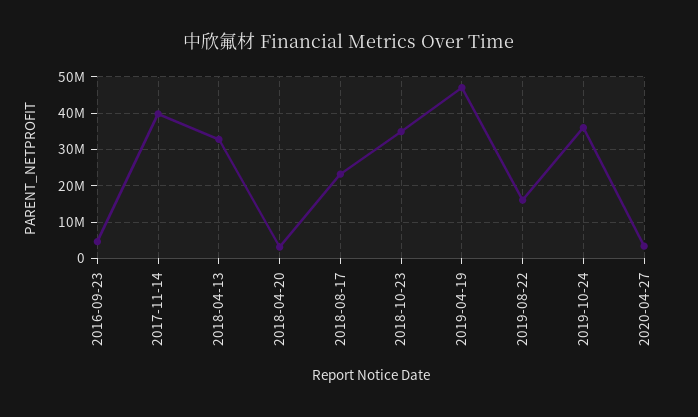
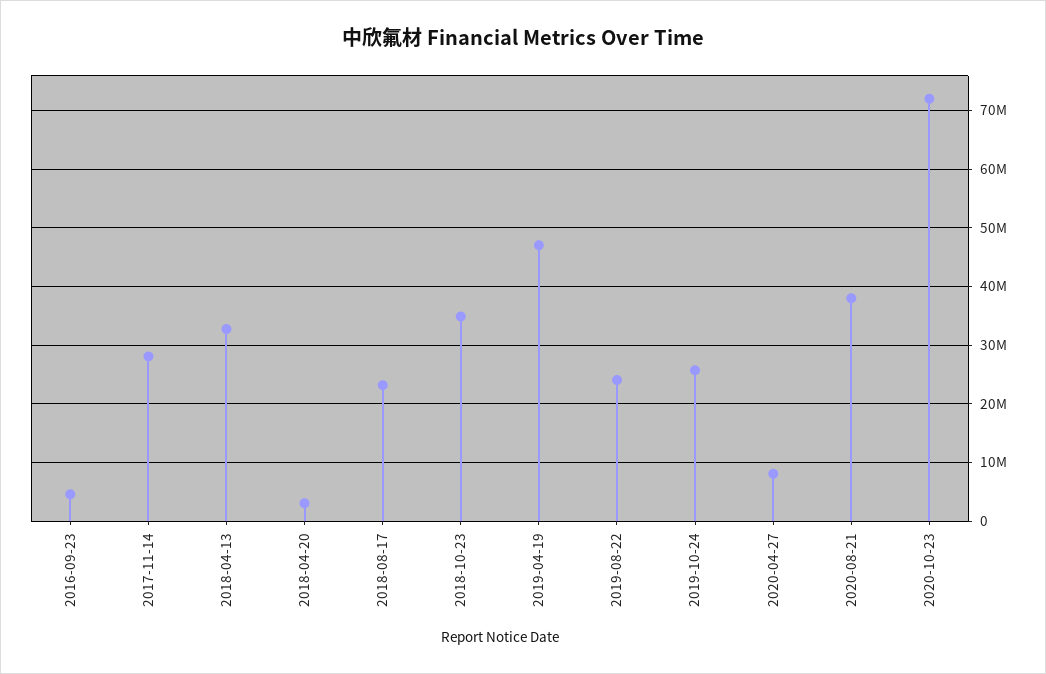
2017-11-14: 40000000 -> 28000000
2019-08-22: 16000000 -> 24000000
2019-10-24: 36000000 -> 26000000
2020-04-27: 4000000 -> 8000000
2020-08-21: none -> 38000000
2020-10-23: none -> 72000000

